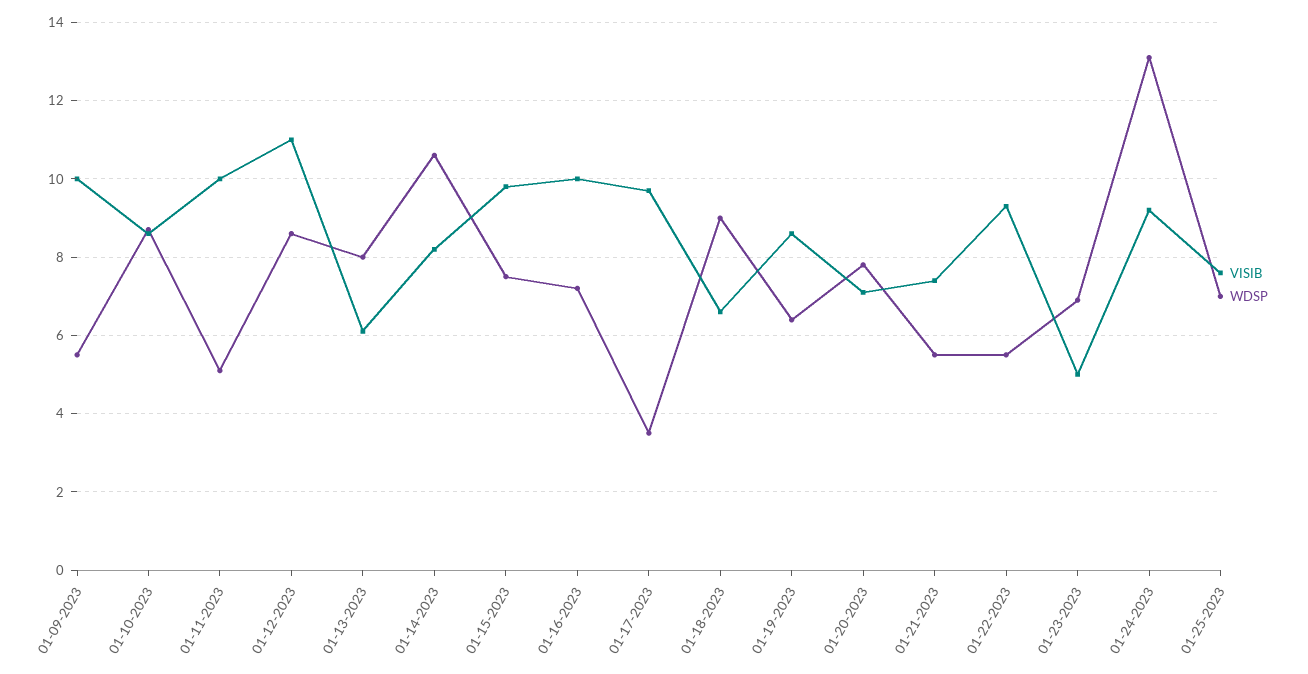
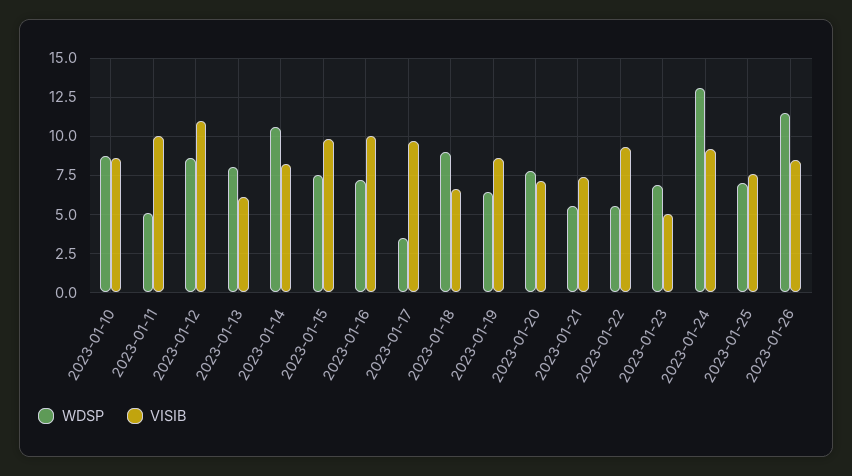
VISIB, 01-09-2023: 10 -> none
WDSP, 01-09-2023: 5.5 -> none
WDSP, 2023-01-26: none -> 11.5
VISIB, 2023-01-26: none -> 8.5

